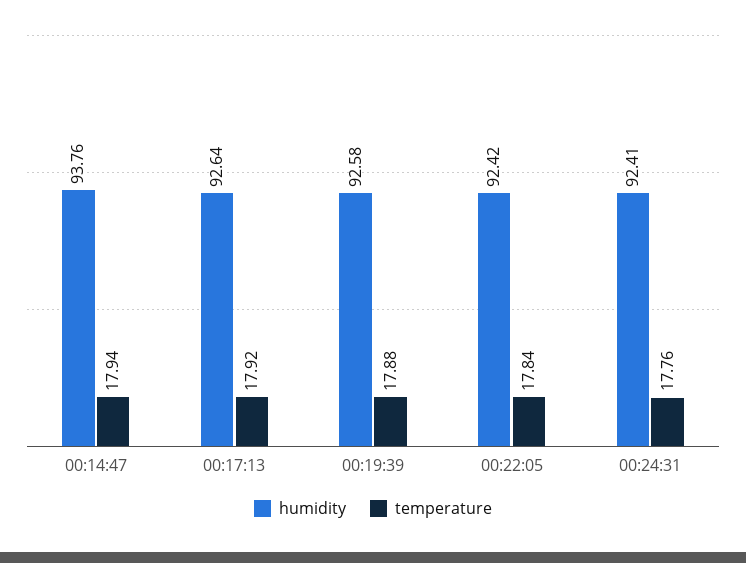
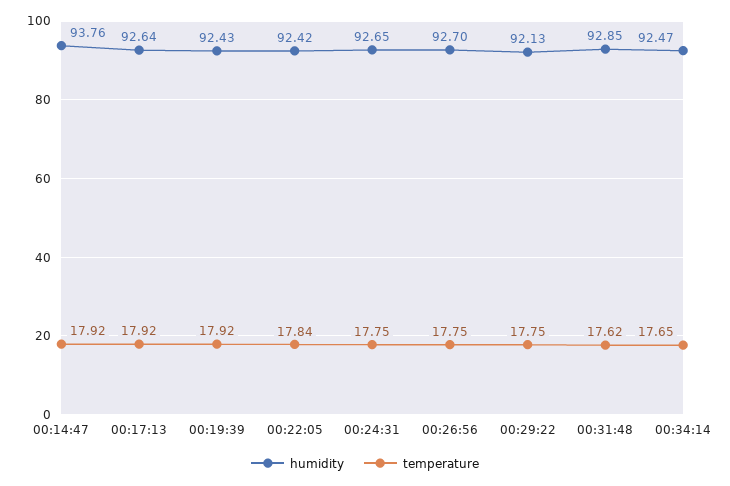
temperature, 00:14:47: 17.94 -> 17.92
humidity, 00:19:39: 92.58 -> 92.43
temperature, 00:19:39: 17.88 -> 17.92
humidity, 00:24:31: 92.41 -> 92.65
temperature, 00:24:31: 17.76 -> 17.75
humidity, 00:26:56: none -> 92.7
temperature, 00:26:56: none -> 17.75
humidity, 00:29:22: none -> 92.13
temperature, 00:29:22: none -> 17.75
humidity, 00:31:48: none -> 92.85
temperature, 00:31:48: none -> 17.62
humidity, 00:34:14: none -> 92.47
temperature, 00:34:14: none -> 17.65

